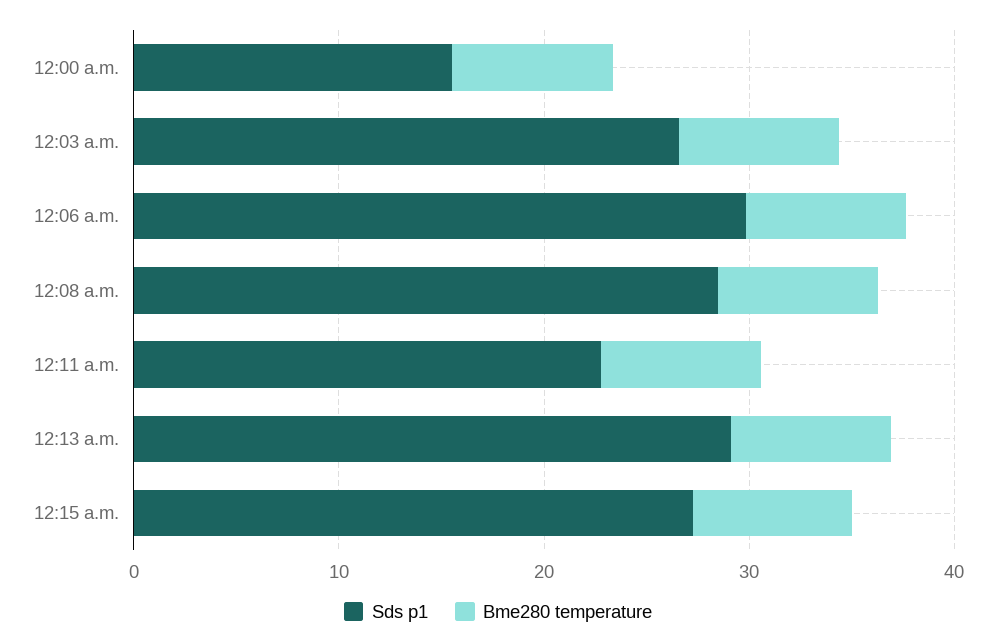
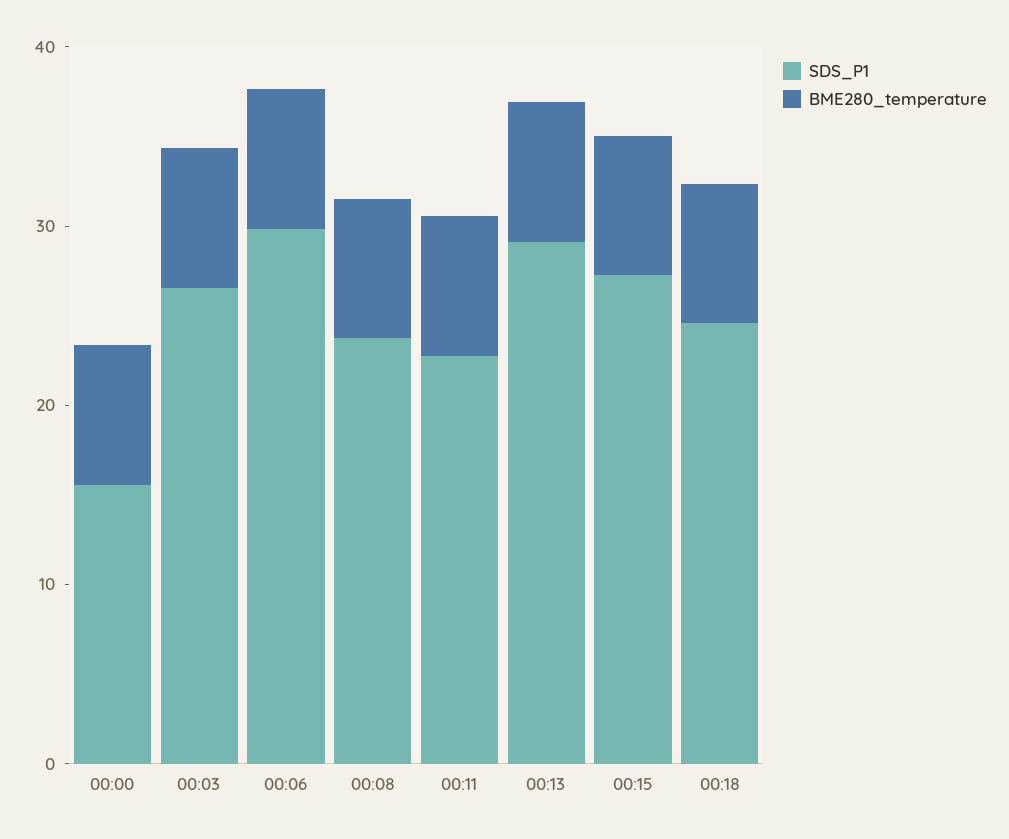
Sds p1, 12:08 a.m.: 28 -> 24
Sds p1, 00:18: none -> 24
Bme280 temperature, 00:18: none -> 8

